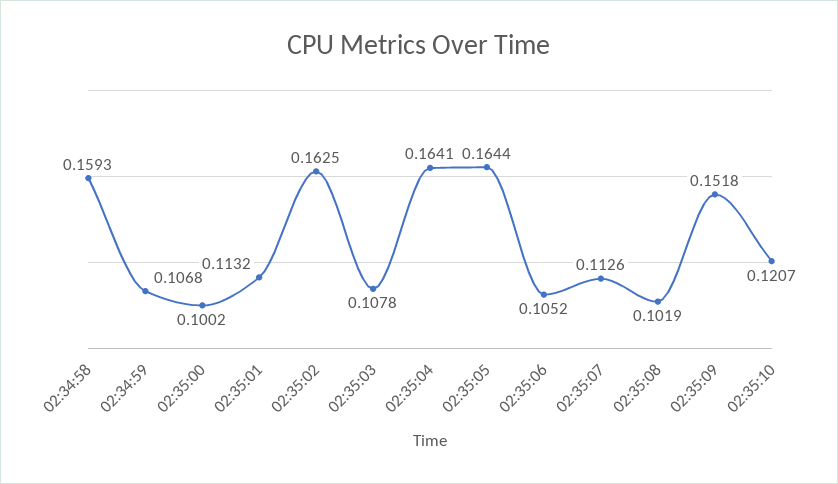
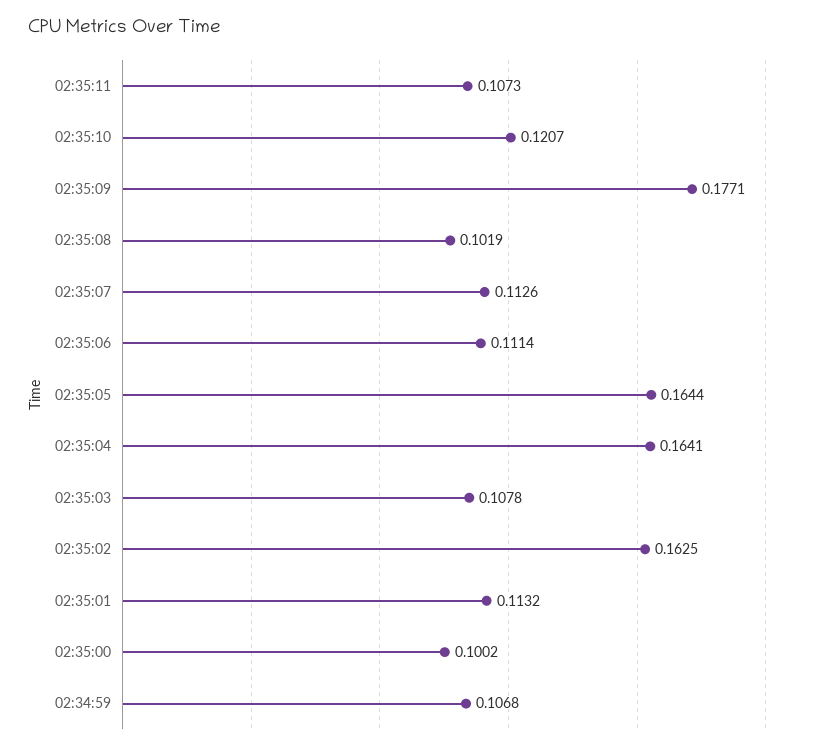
02:34:58: 0.1593 -> none
02:35:06: 0.1052 -> 0.1114
02:35:09: 0.1518 -> 0.1771
02:35:11: none -> 0.1073

